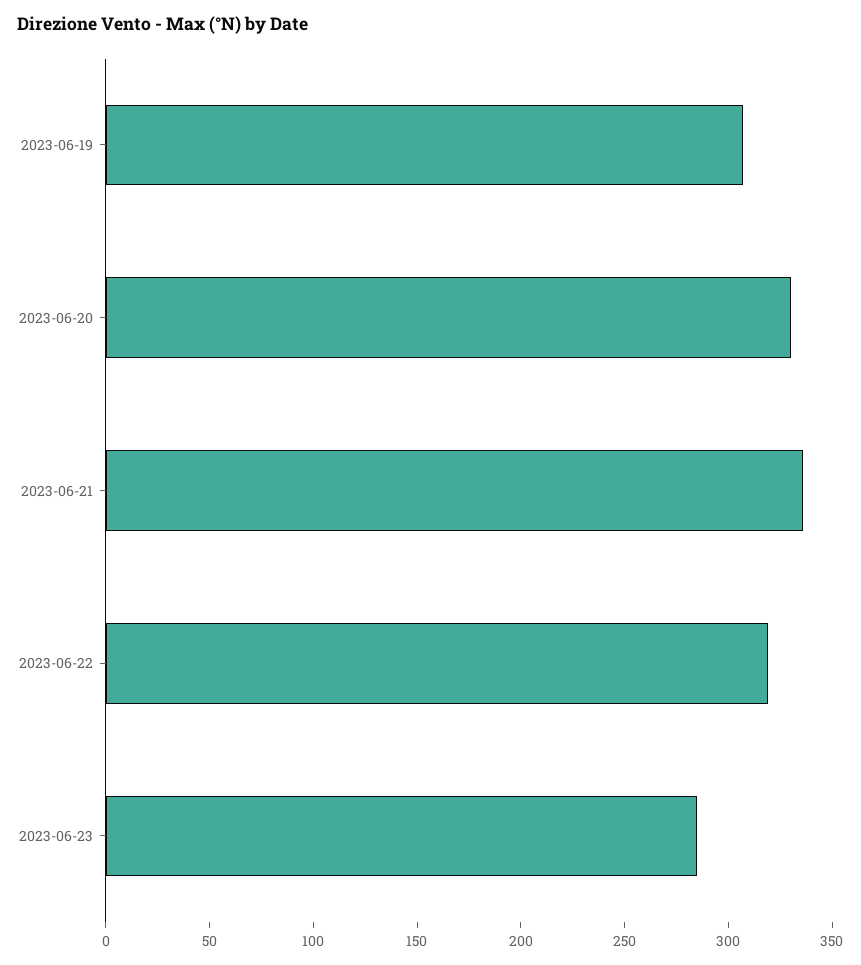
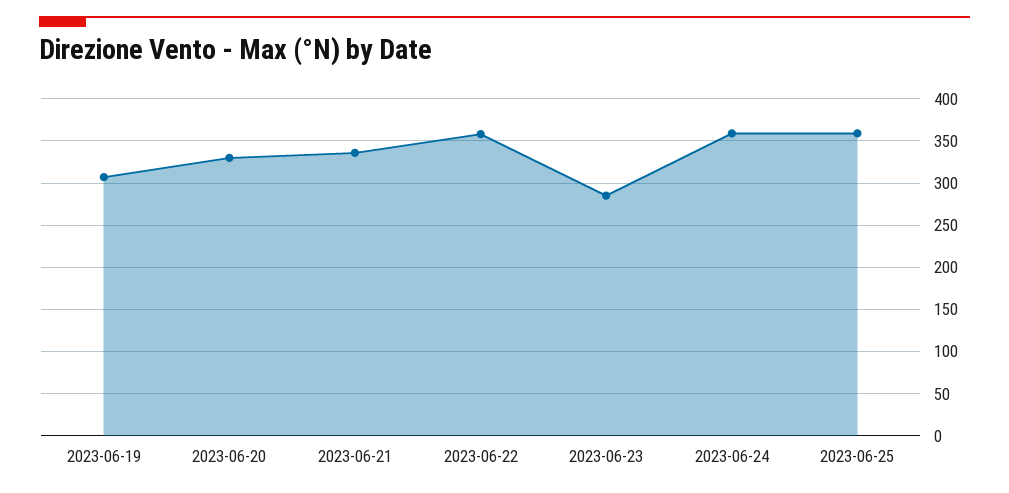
2023-06-22: 320 -> 360
2023-06-24: none -> 360
2023-06-25: none -> 360

